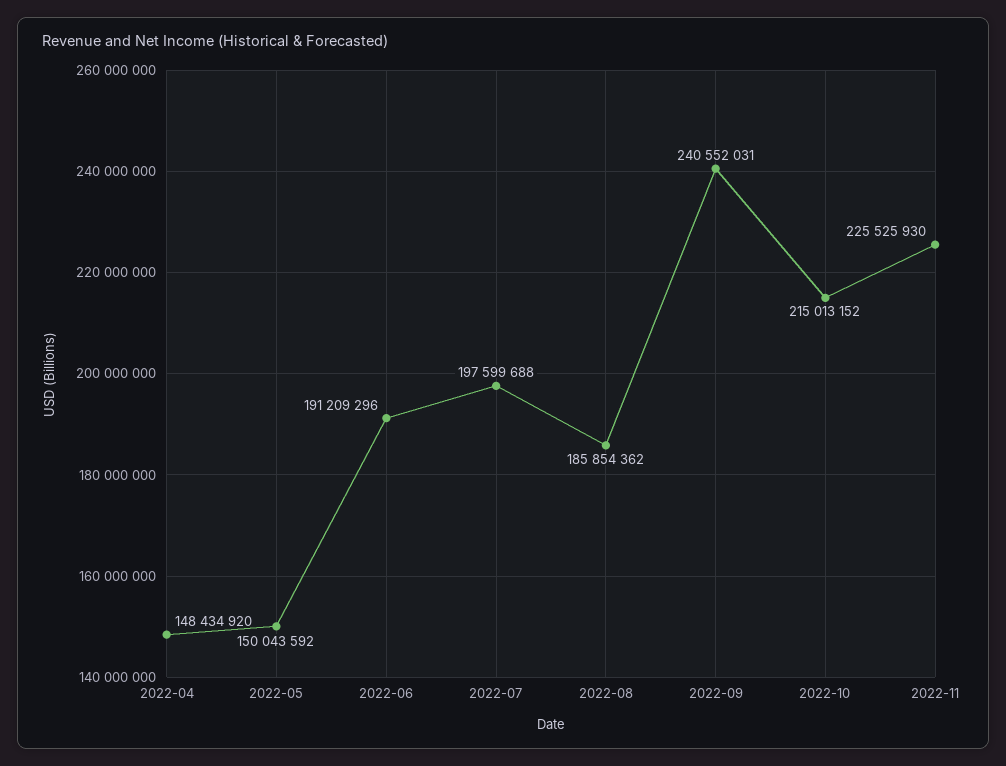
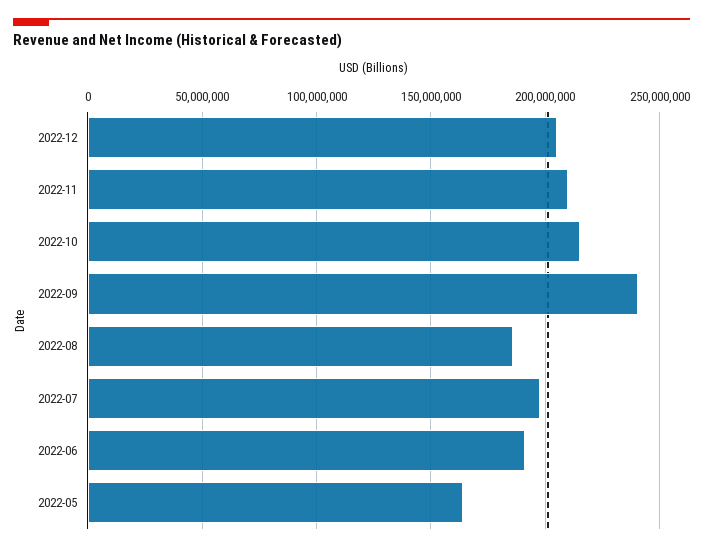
2022-04: 148434920 -> none
2022-05: 150043592 -> 165000000
2022-11: 225525930 -> 210000000
2022-12: none -> 205000000

